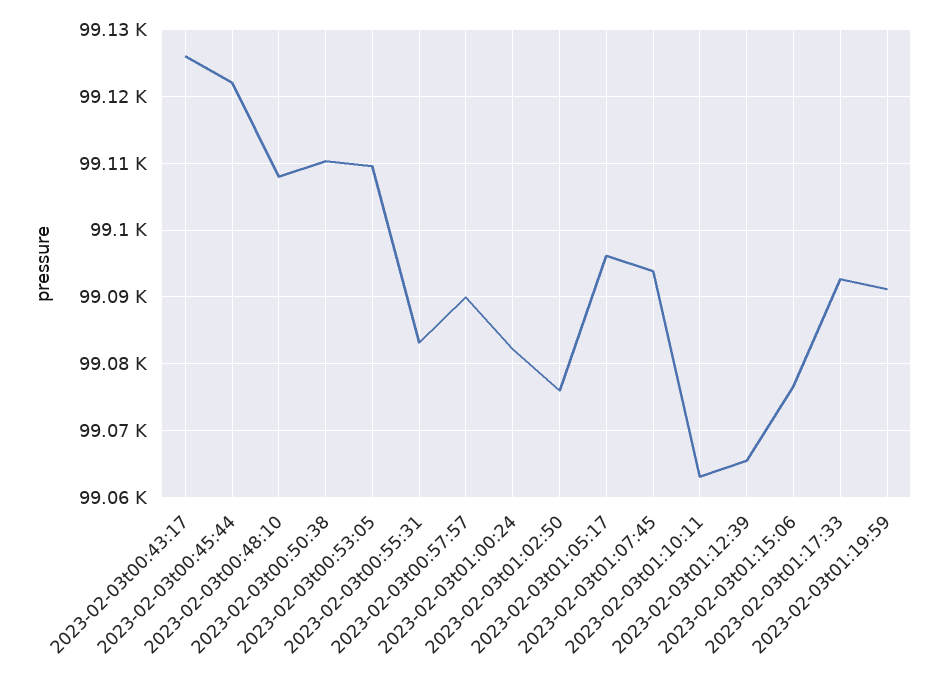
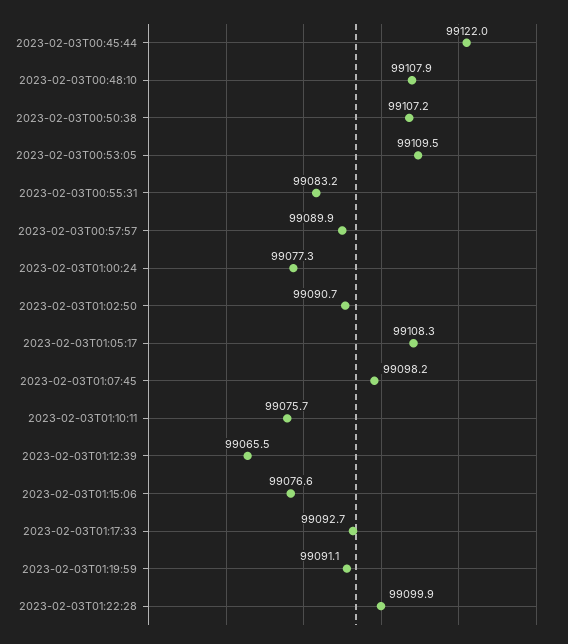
2023-02-03t00:43:17: 99126 -> none
2023-02-03t00:50:38: 99110 -> 99107.2
2023-02-03t01:00:24: 99082 -> 99077.3
2023-02-03t01:02:50: 99076 -> 99090.7
2023-02-03t01:05:17: 99096 -> 99108.3
2023-02-03t01:07:45: 99094 -> 99098.2
2023-02-03t01:10:11: 99063 -> 99075.7
2023-02-03T01:22:28: none -> 99099.9

